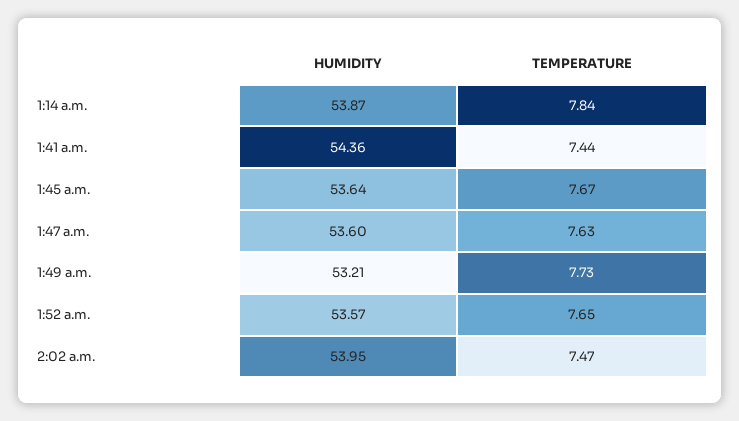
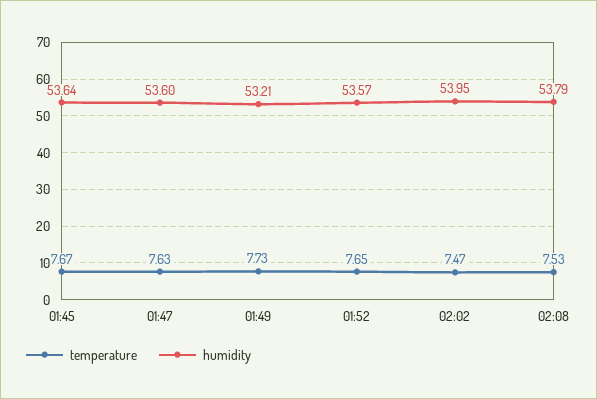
HUMIDITY, 1:14 a.m.: 53.87 -> none
TEMPERATURE, 1:14 a.m.: 7.84 -> none
HUMIDITY, 1:41 a.m.: 54.36 -> none
TEMPERATURE, 1:41 a.m.: 7.44 -> none
TEMPERATURE, 02:08: none -> 7.53
HUMIDITY, 02:08: none -> 53.79

